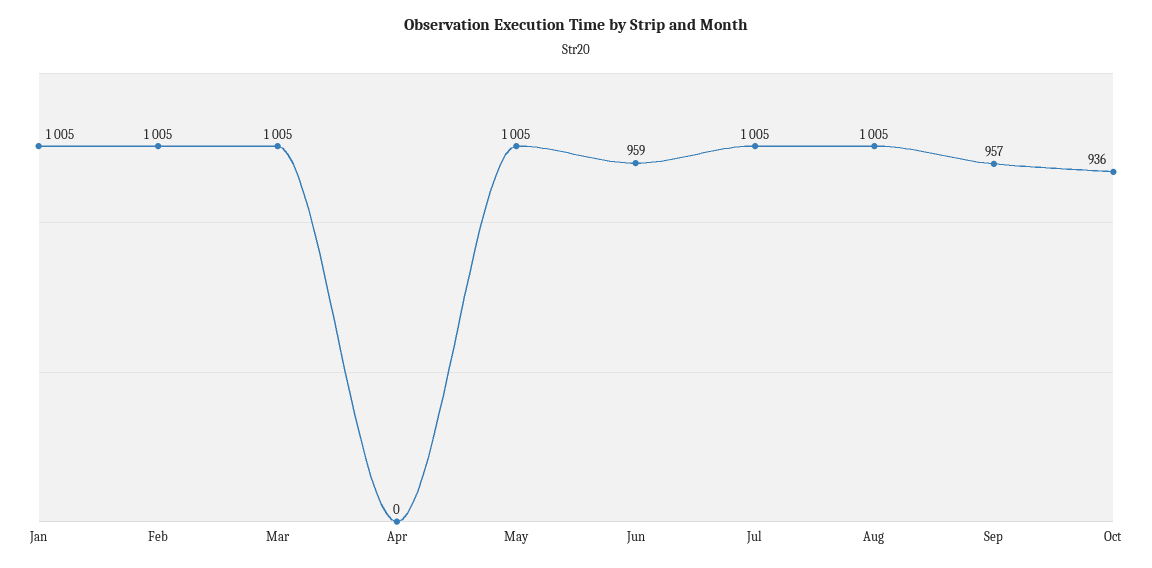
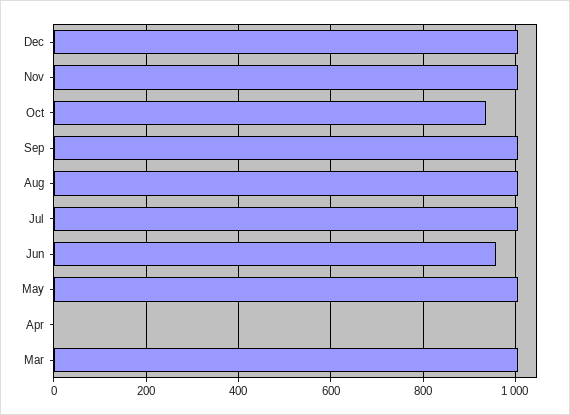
Jan: 1005 -> none
Feb: 1005 -> none
Sep: 957 -> 1000
Dec: none -> 1000
Nov: none -> 1000

